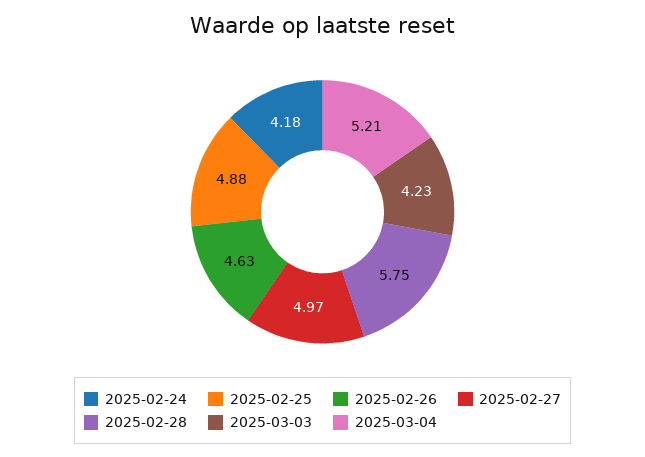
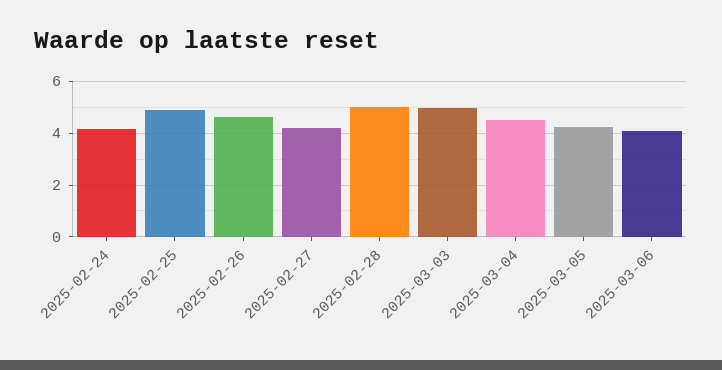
2025-02-27: 4.97 -> 4.25
2025-02-28: 5.75 -> 5
2025-03-03: 4.23 -> 5
2025-03-04: 5.21 -> 4.5
2025-03-05: none -> 4.25
2025-03-06: none -> 4

